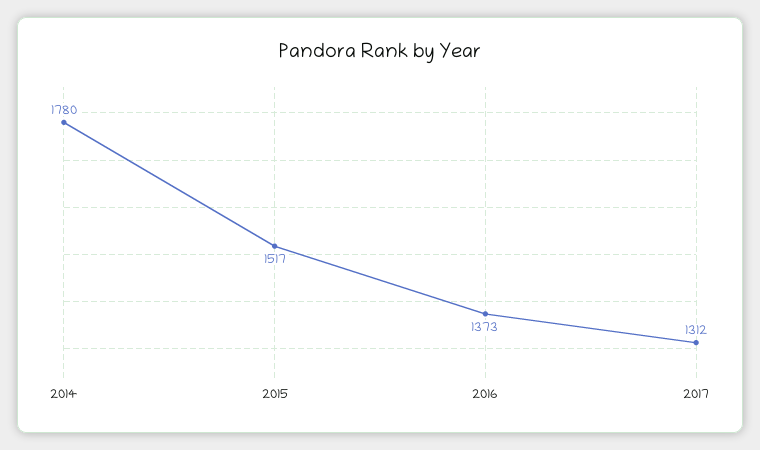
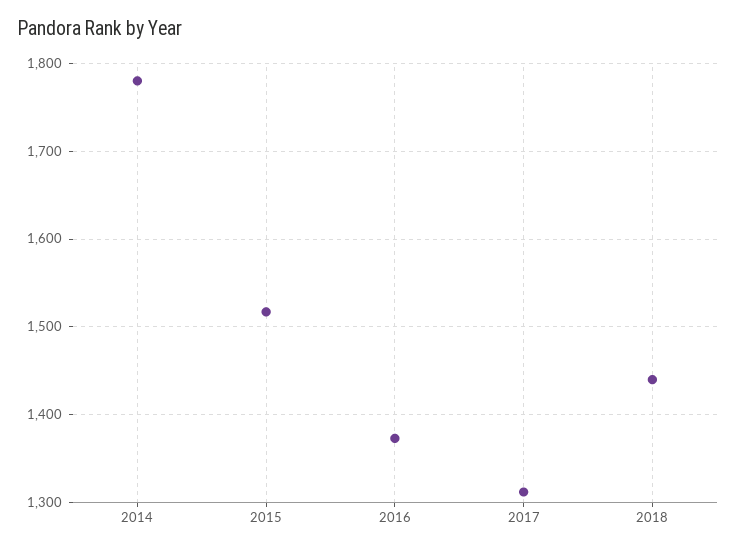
2018: none -> 1440

